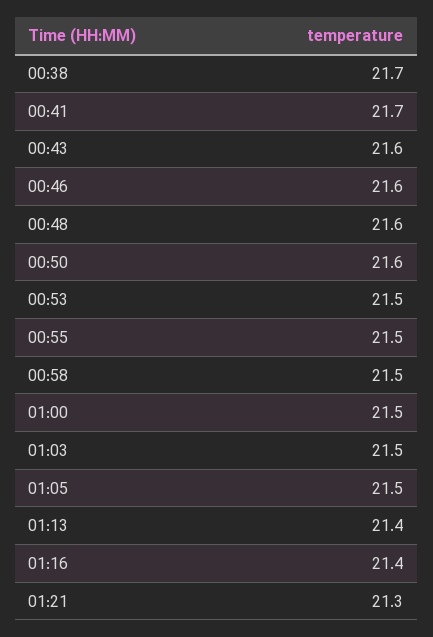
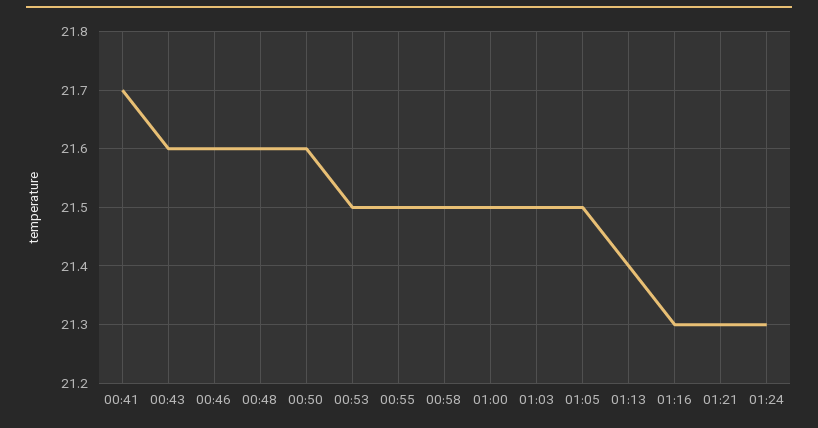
00:38: 21.7 -> none
01:16: 21.4 -> 21.3
01:24: none -> 21.3

